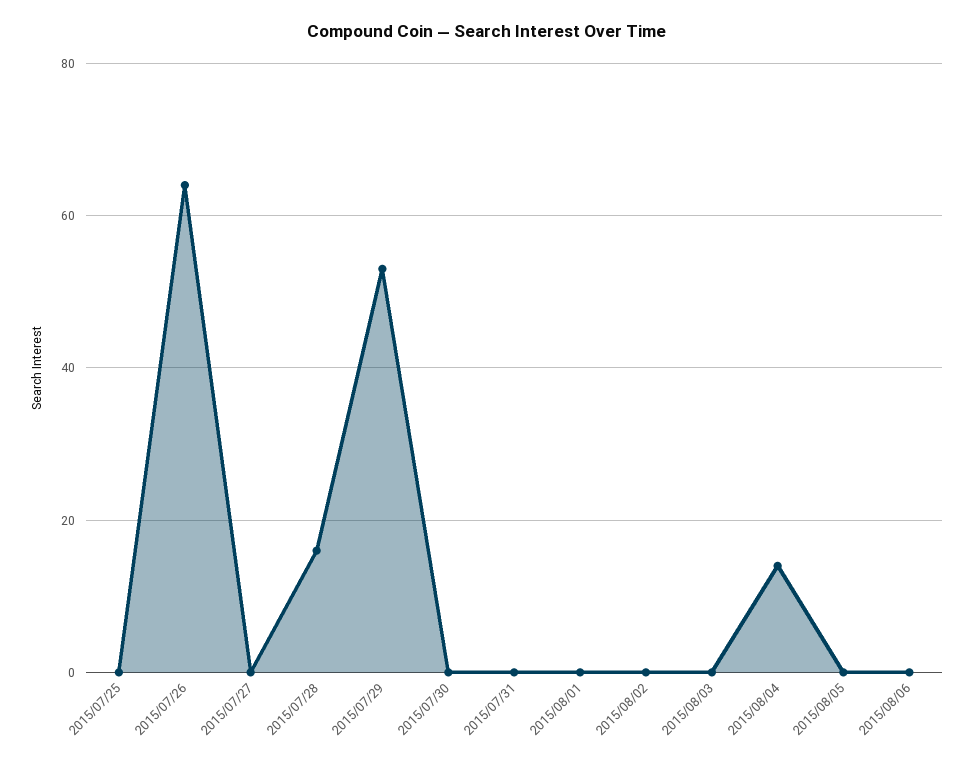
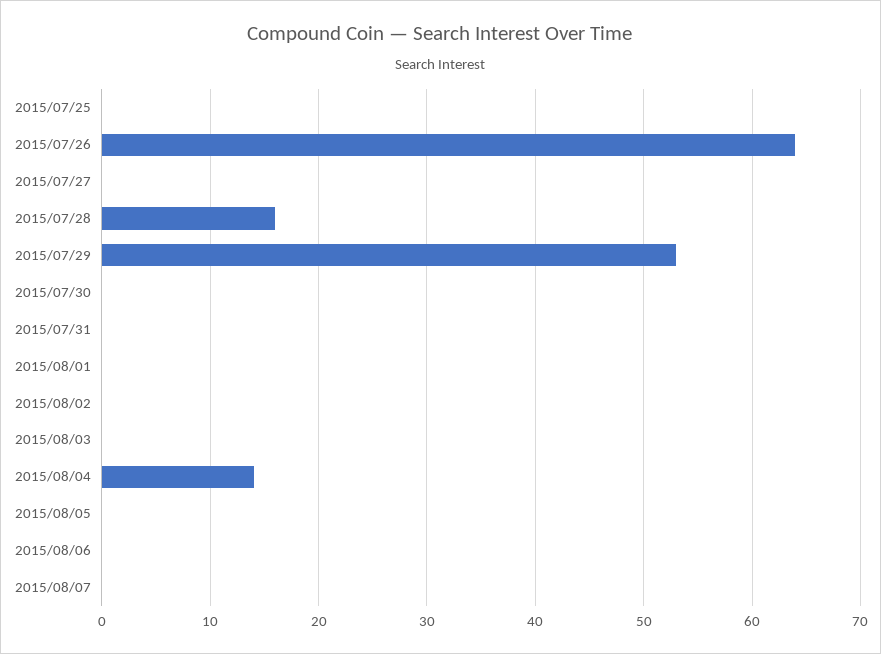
2015/08/07: none -> 0

